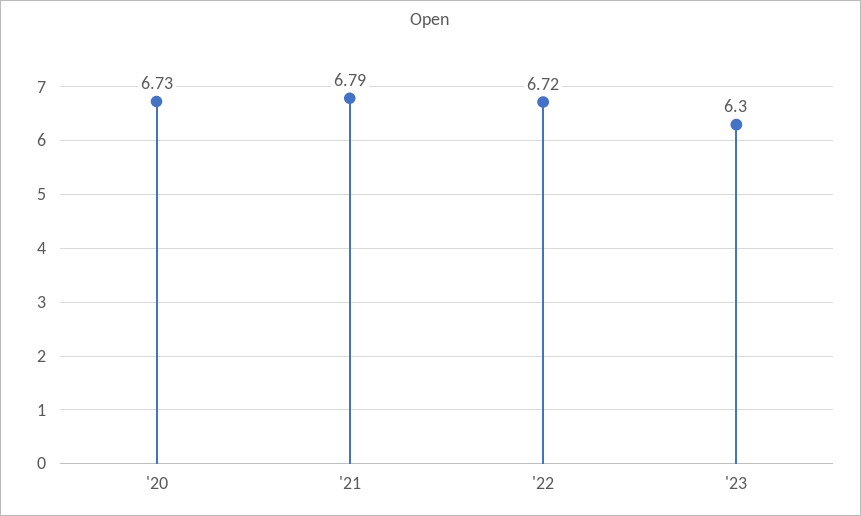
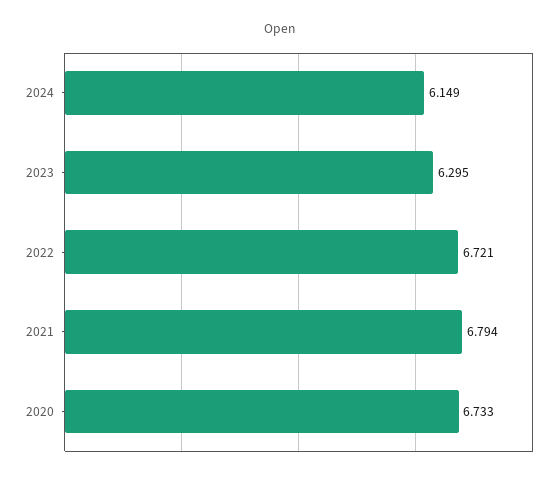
2024: none -> 6.149

